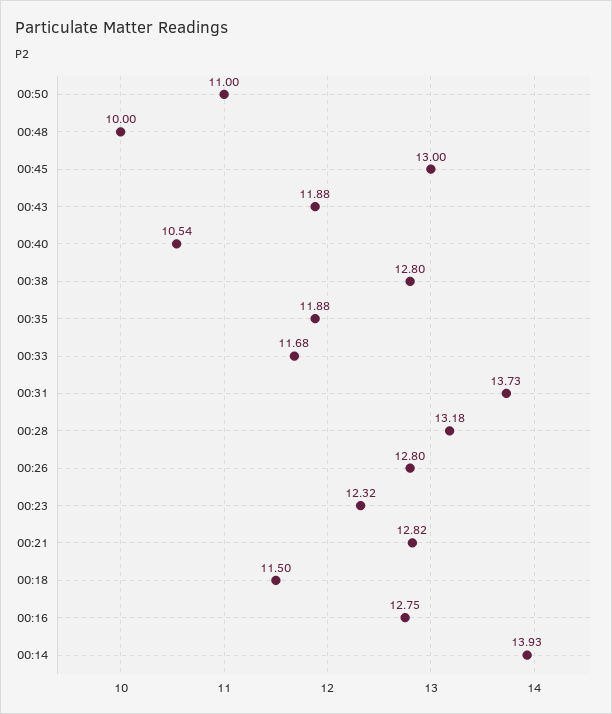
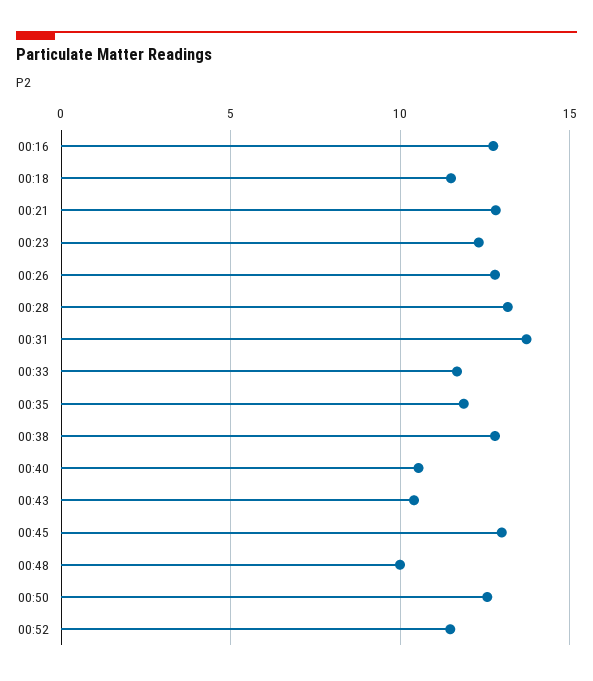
00:50: 11 -> 12.5
00:43: 11.88 -> 10.5
00:14: 13.93 -> none
00:52: none -> 11.5

